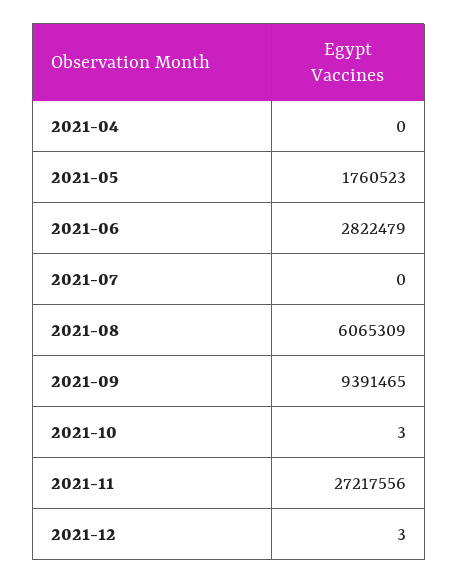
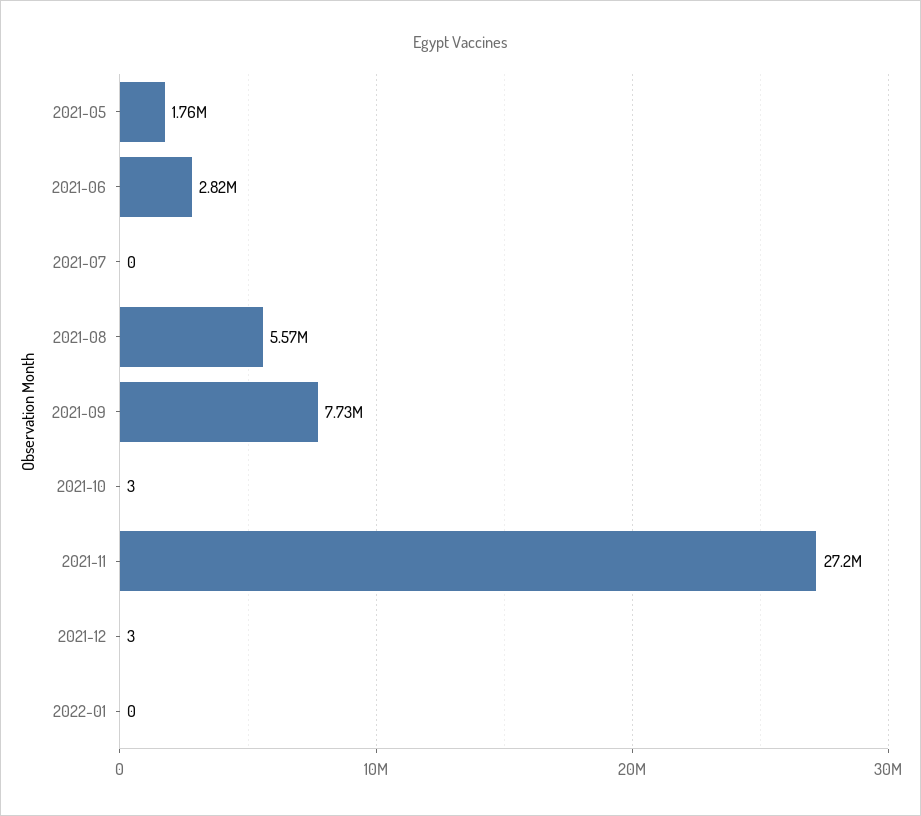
2021-04: 0 -> none
2021-08: 6065309 -> 5570000
2021-09: 9391465 -> 7730000
2022-01: none -> 0

